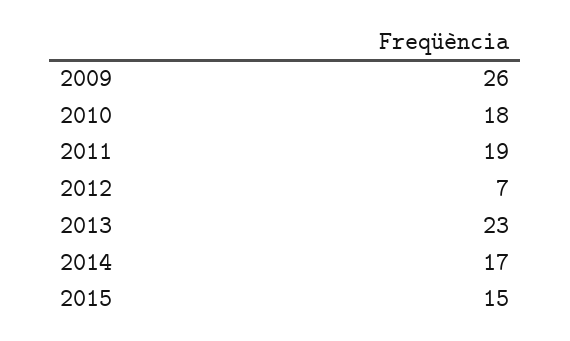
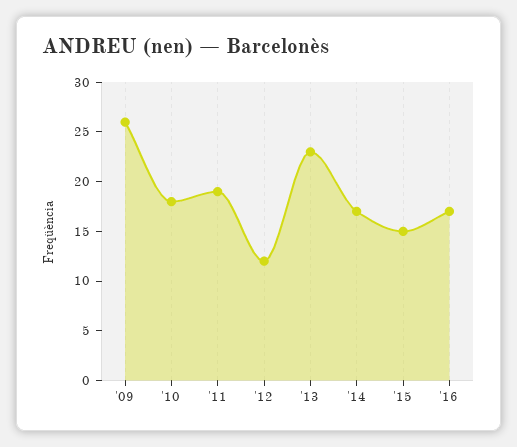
2012: 7 -> 12
'16: none -> 17

